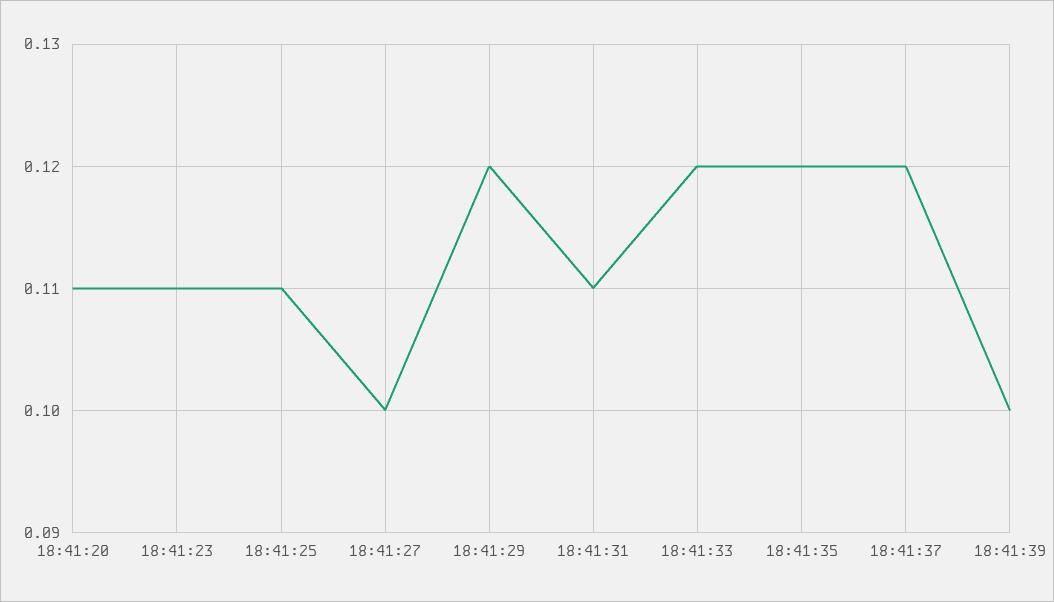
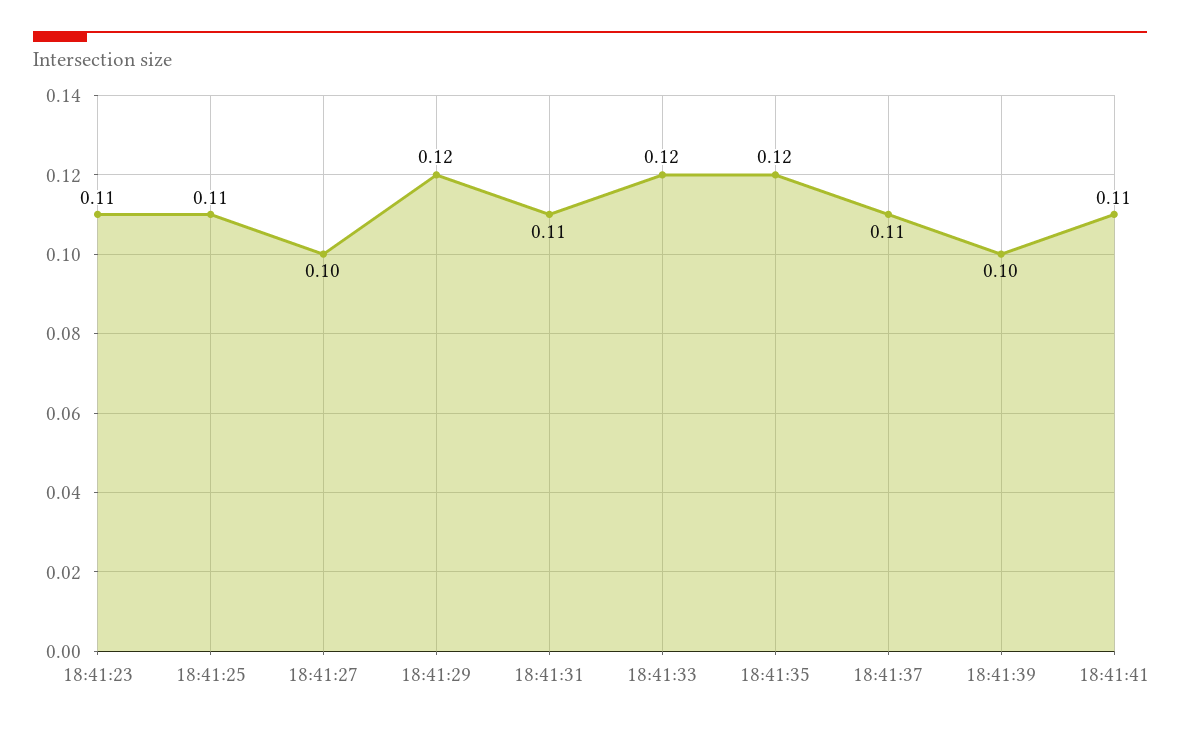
18:41:20: 0.11 -> none
18:41:37: 0.12 -> 0.11
18:41:41: none -> 0.11

